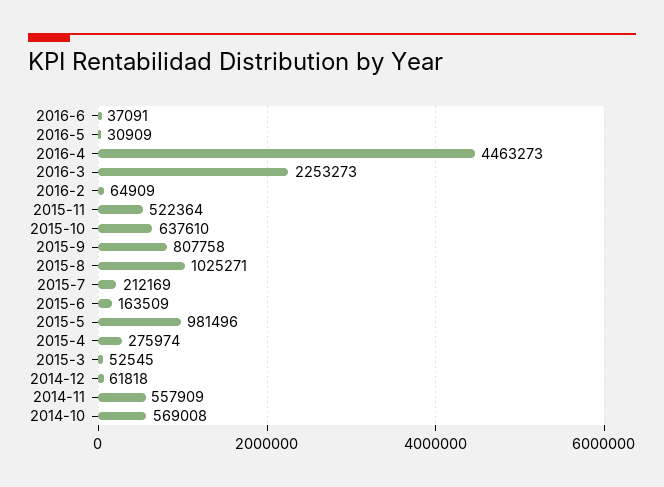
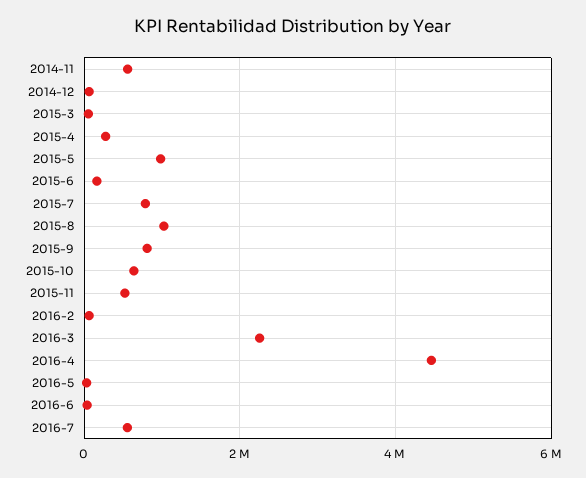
2015-7: 212169 -> 800000
2014-10: 569008 -> none
2016-7: none -> 600000

